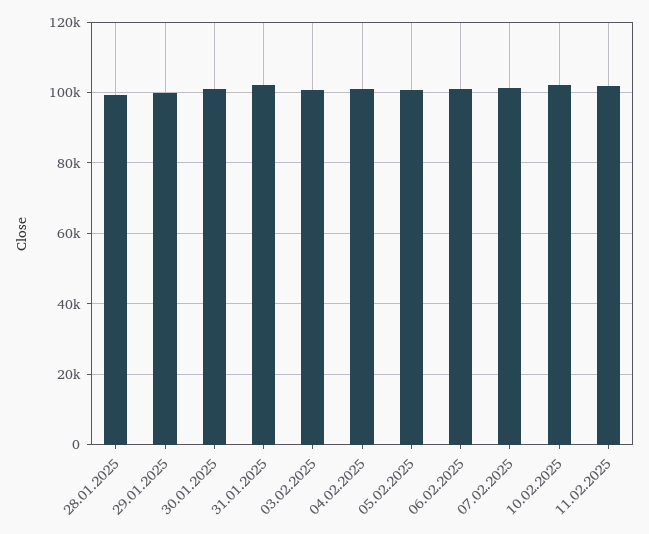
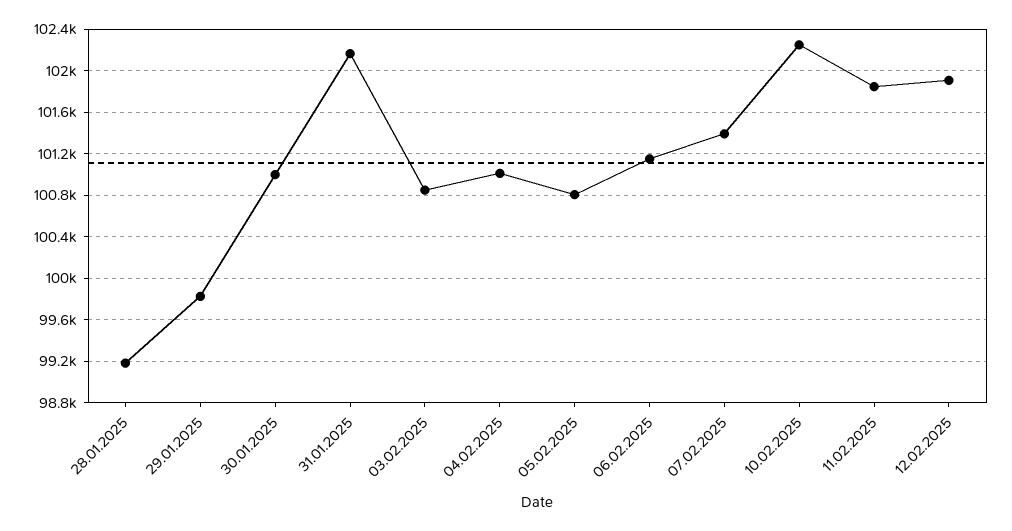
12.02.2025: none -> 101900

